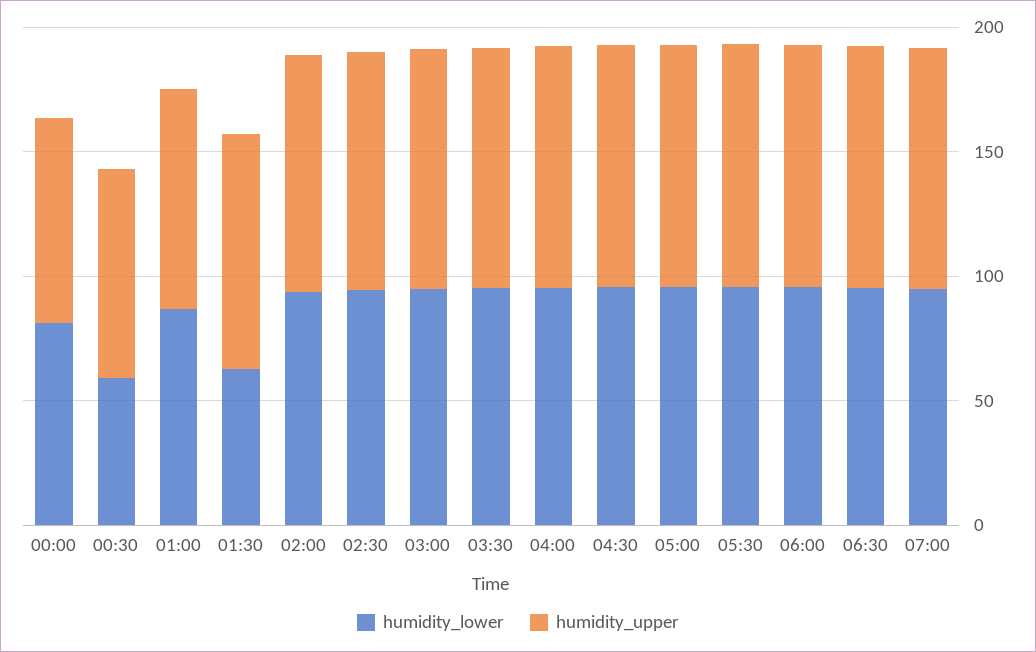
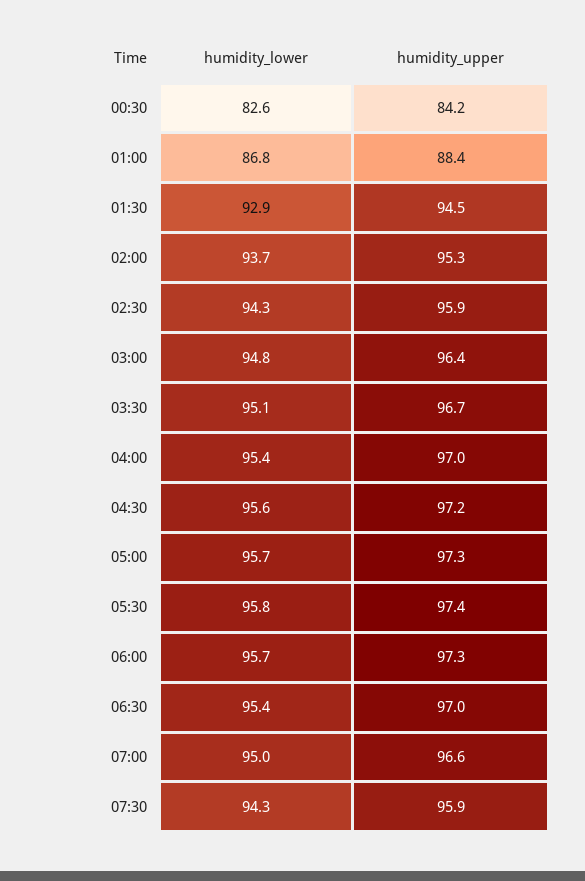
humidity_lower, 00:00: 80 -> none
humidity_upper, 00:00: 80 -> none
humidity_lower, 00:30: 60 -> 82.6
humidity_lower, 01:30: 60 -> 92.9
humidity_lower, 07:30: none -> 94.3
humidity_upper, 07:30: none -> 95.9

